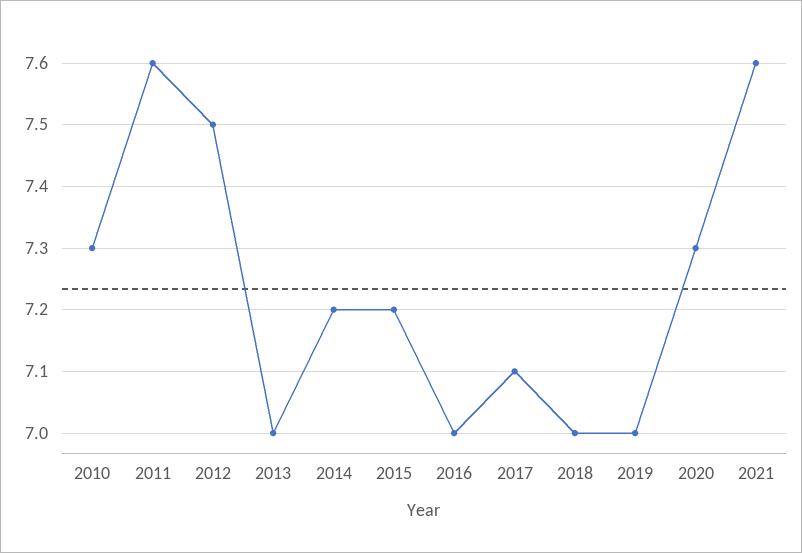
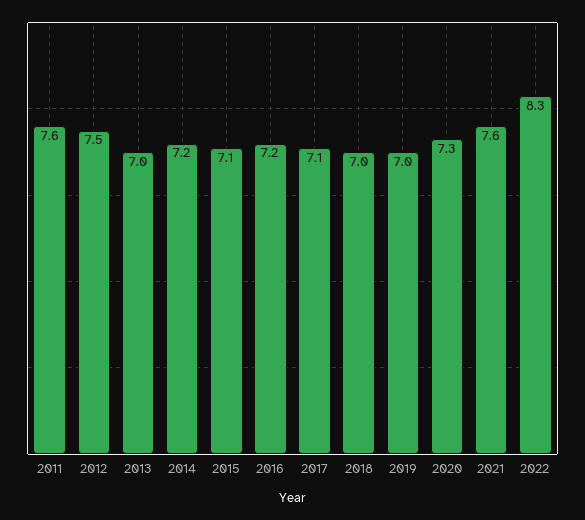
2010: 7.3 -> none
2015: 7.2 -> 7.1
2016: 7 -> 7.2
2022: none -> 8.3

